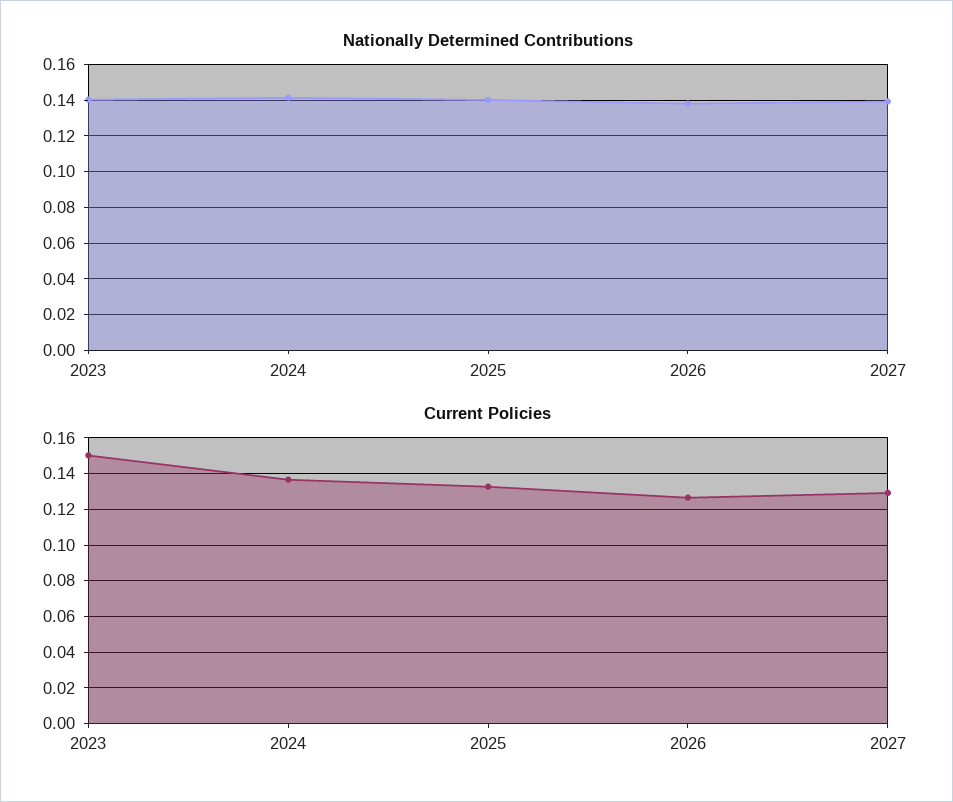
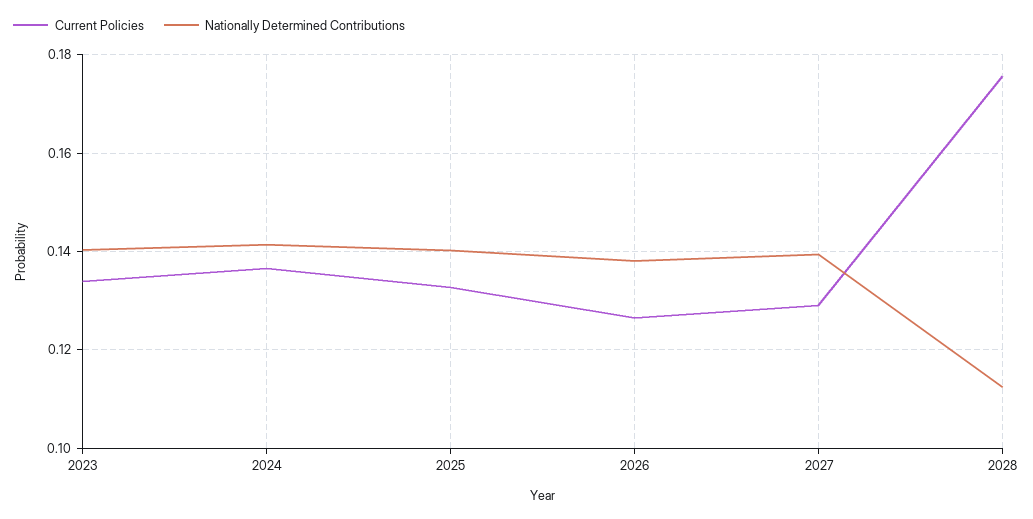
Current Policies, 2023: 0.15 -> 0.134
Current Policies, 2028: none -> 0.176
Nationally Determined Contributions, 2028: none -> 0.112

